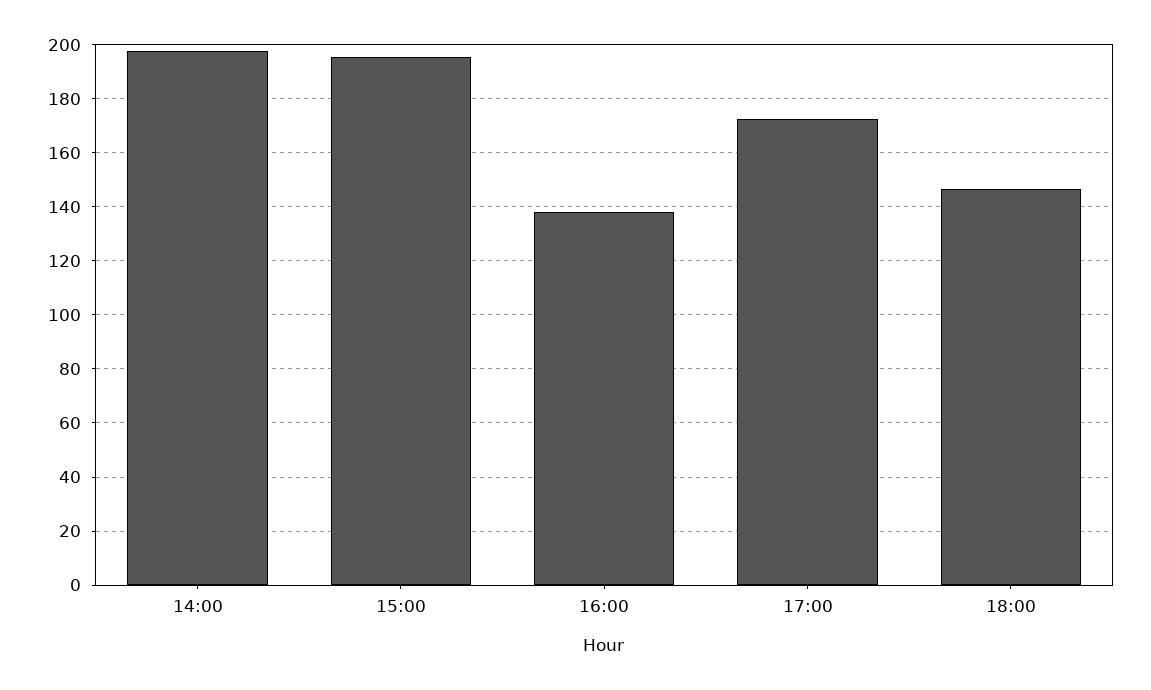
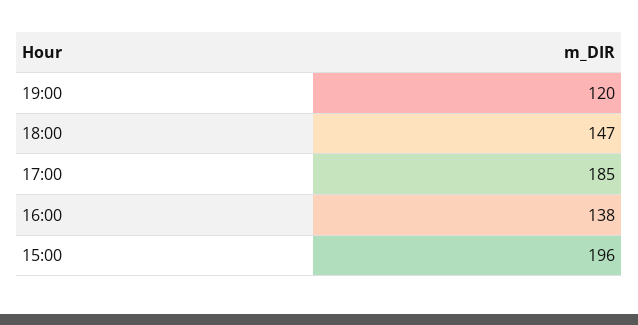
14:00: 197.5 -> none
17:00: 172.5 -> 185
19:00: none -> 120

